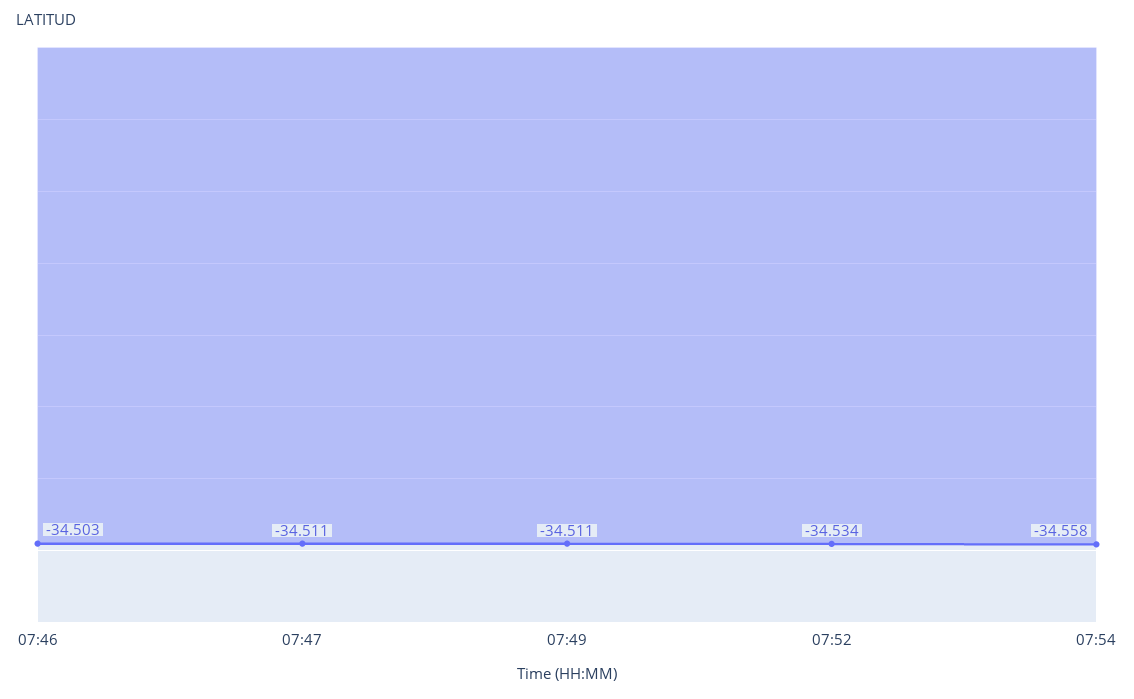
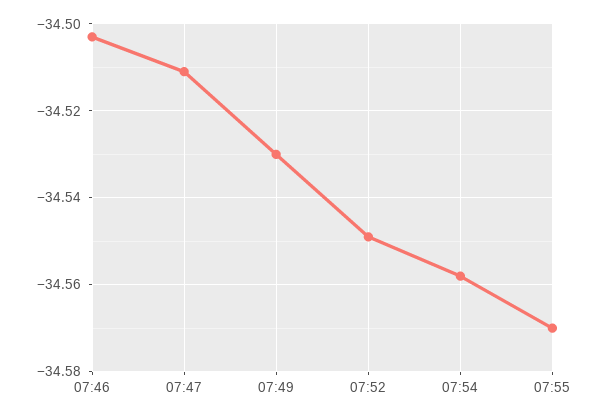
07:49: -34.511 -> -34.53
07:52: -34.534 -> -34.55
07:55: none -> -34.57

